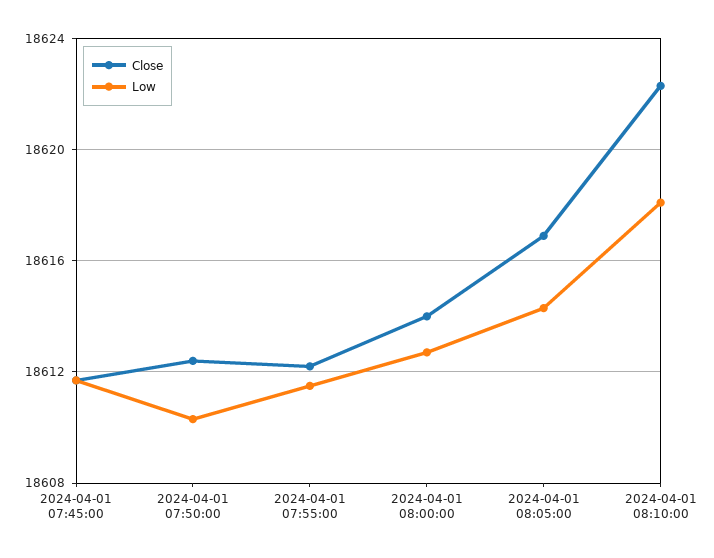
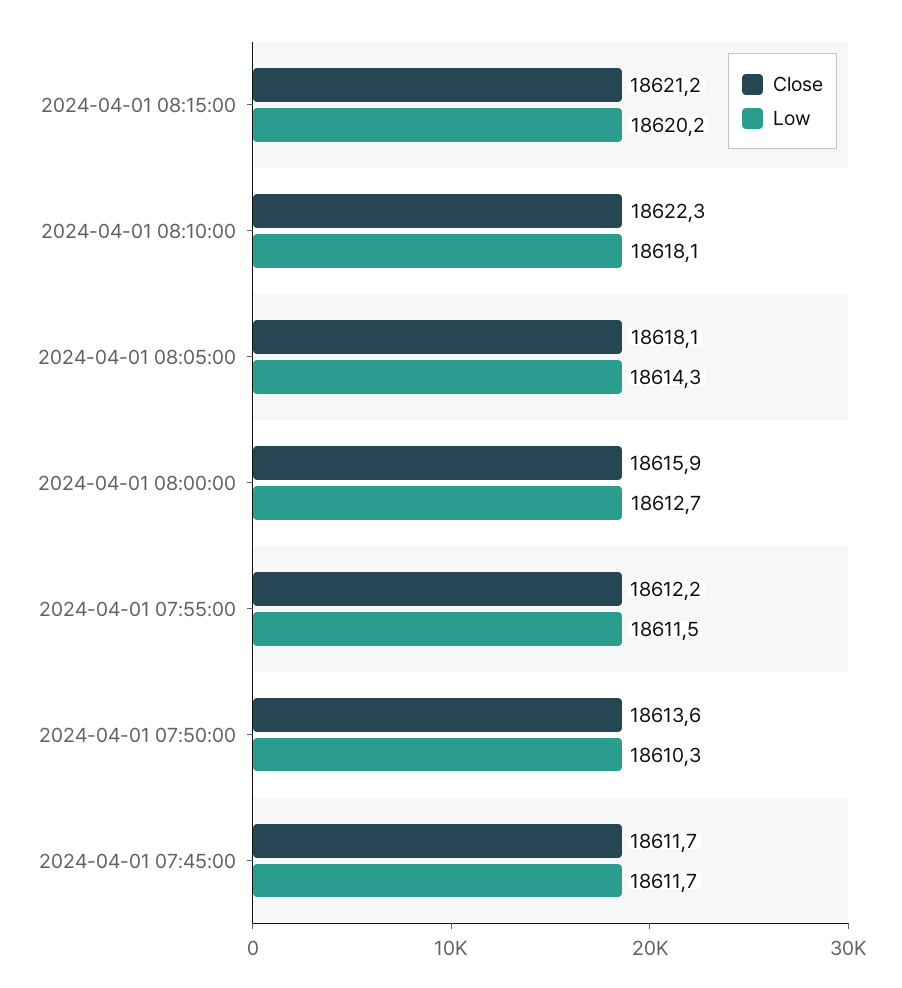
Close, 2024-04-01 07:50:00: 18612.5 -> 18613.6
Close, 2024-04-01 08:00:00: 18614 -> 18615.9
Close, 2024-04-01 08:05:00: 18617 -> 18618.1
Close, 2024-04-01 08:15:00: none -> 18621.2
Low, 2024-04-01 08:15:00: none -> 18620.2

